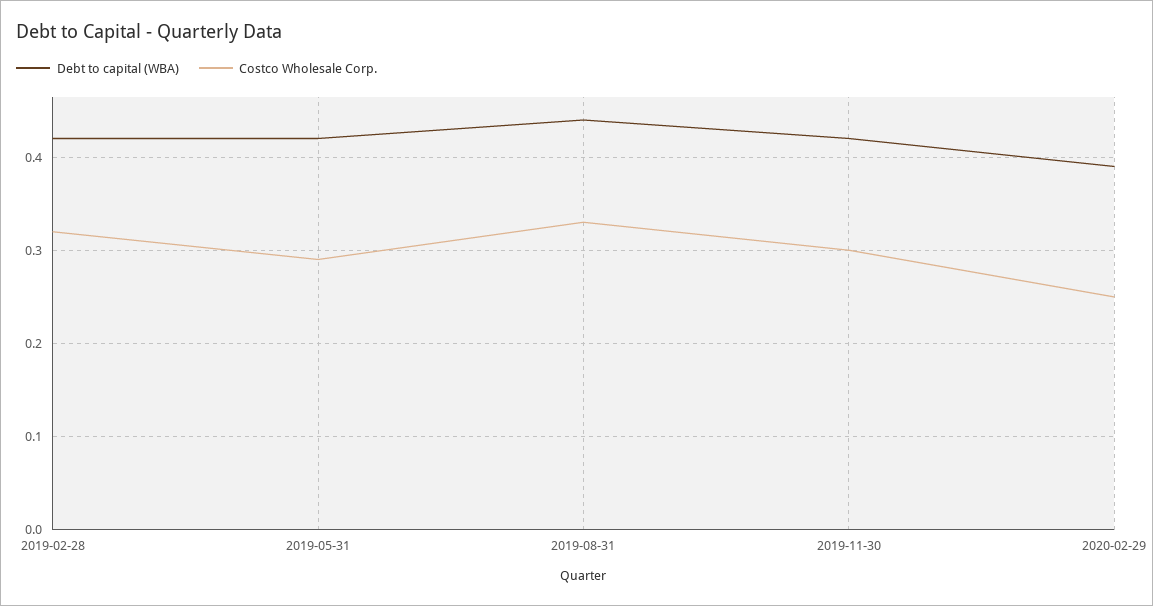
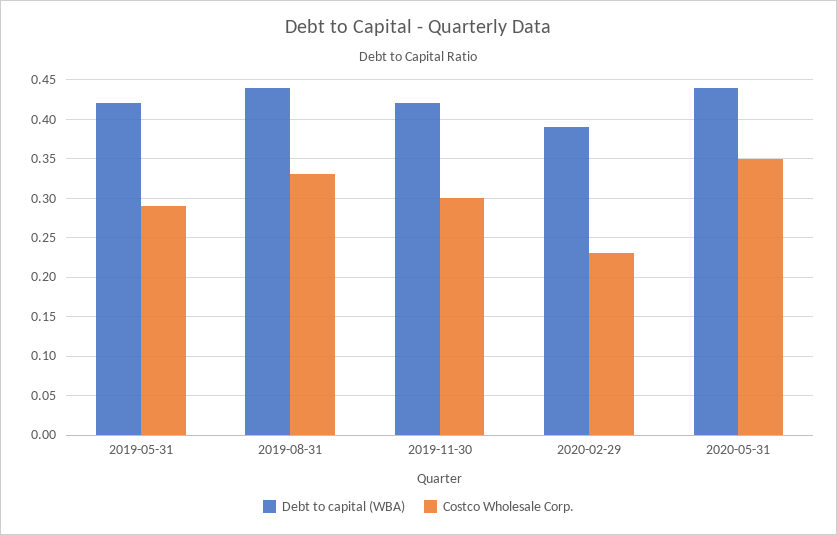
Debt to capital (WBA), 2019-02-28: 0.42 -> none
Costco Wholesale Corp., 2019-02-28: 0.32 -> none
Costco Wholesale Corp., 2020-02-29: 0.25 -> 0.23
Debt to capital (WBA), 2020-05-31: none -> 0.44
Costco Wholesale Corp., 2020-05-31: none -> 0.35

